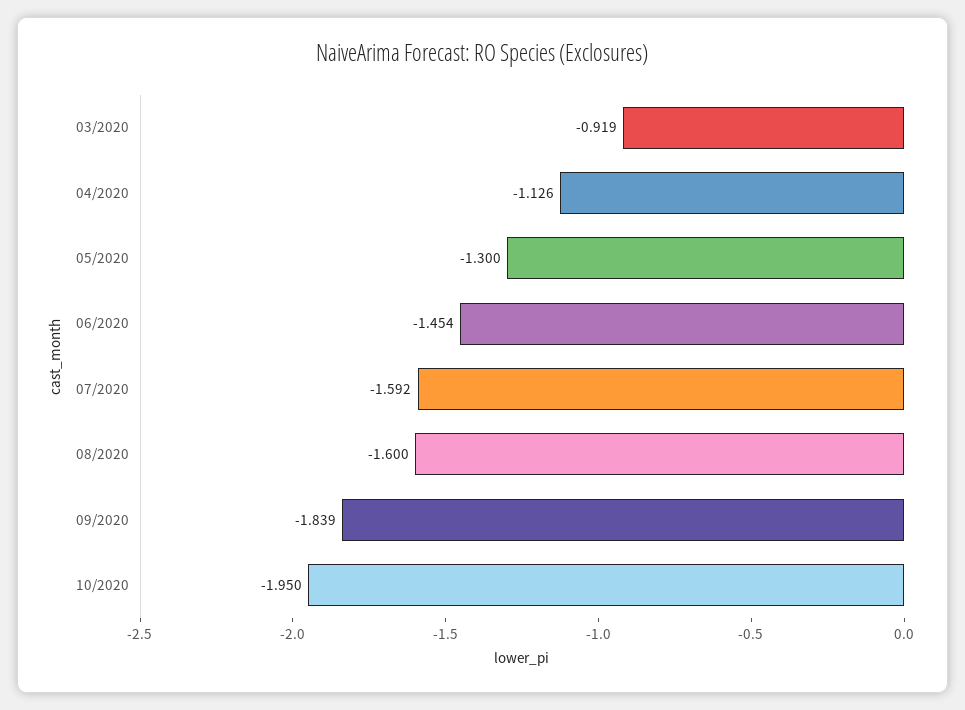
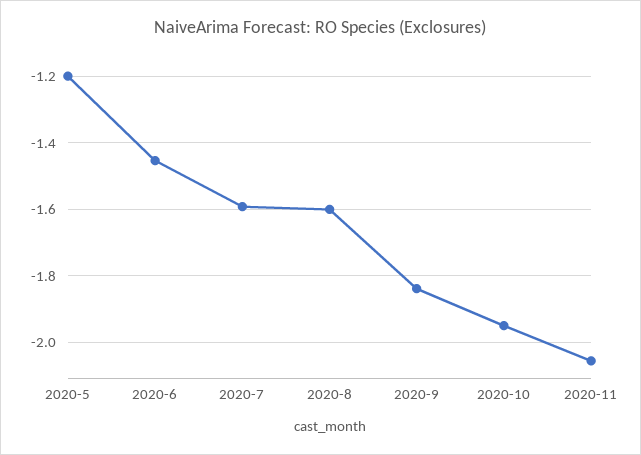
03/2020: -0.919 -> none
04/2020: -1.126 -> none
05/2020: -1.3 -> -1.2
2020-11: none -> -2.06

